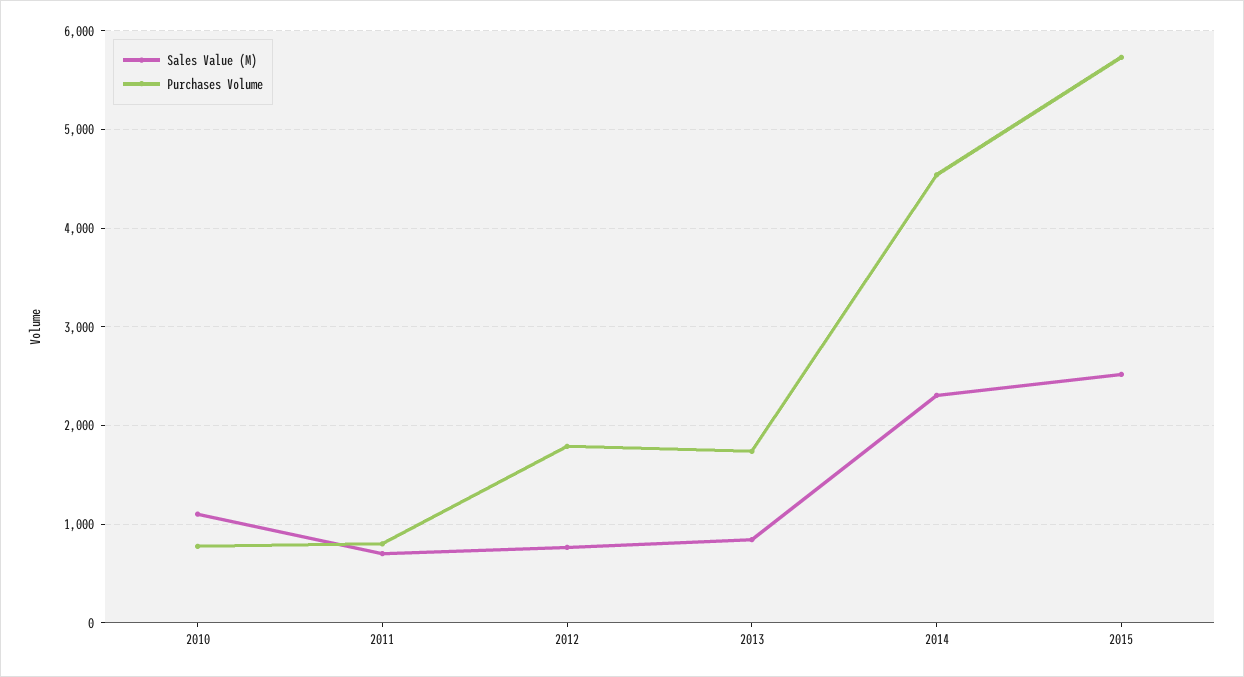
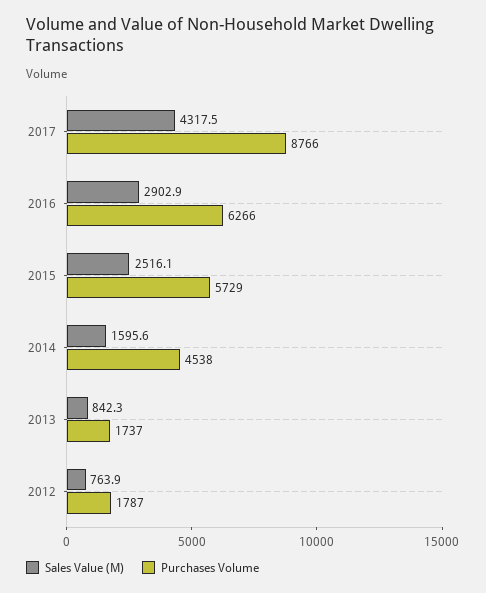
Sales Value (M), 2010: 1100 -> none
Purchases Volume, 2010: 800 -> none
Sales Value (M), 2011: 700 -> none
Purchases Volume, 2011: 800 -> none
Sales Value (M), 2014: 2300 -> 1595.6
Sales Value (M), 2017: none -> 4317.5
Purchases Volume, 2017: none -> 8766
Sales Value (M), 2016: none -> 2902.9
Purchases Volume, 2016: none -> 6266

